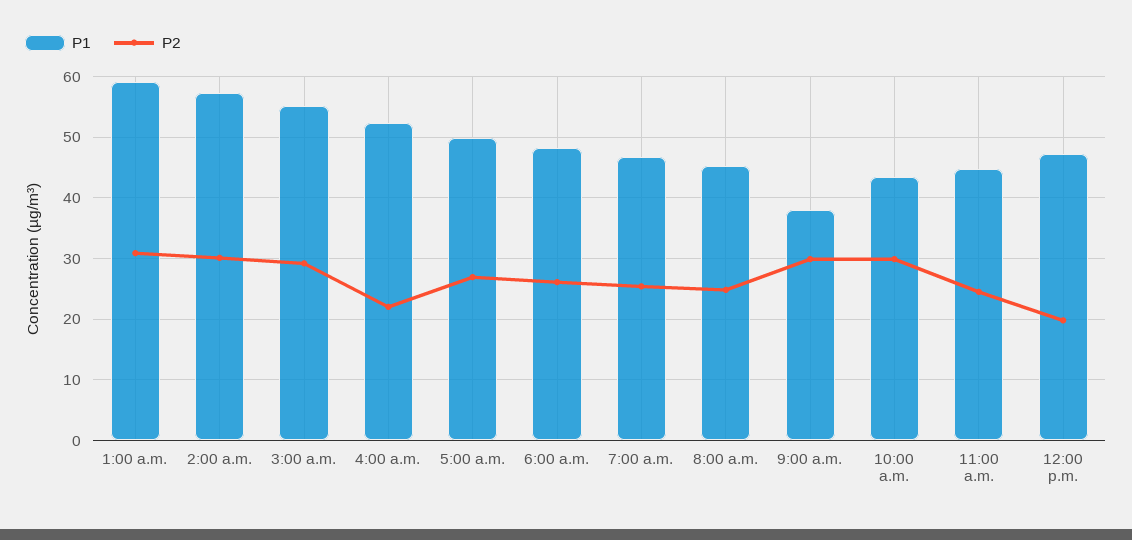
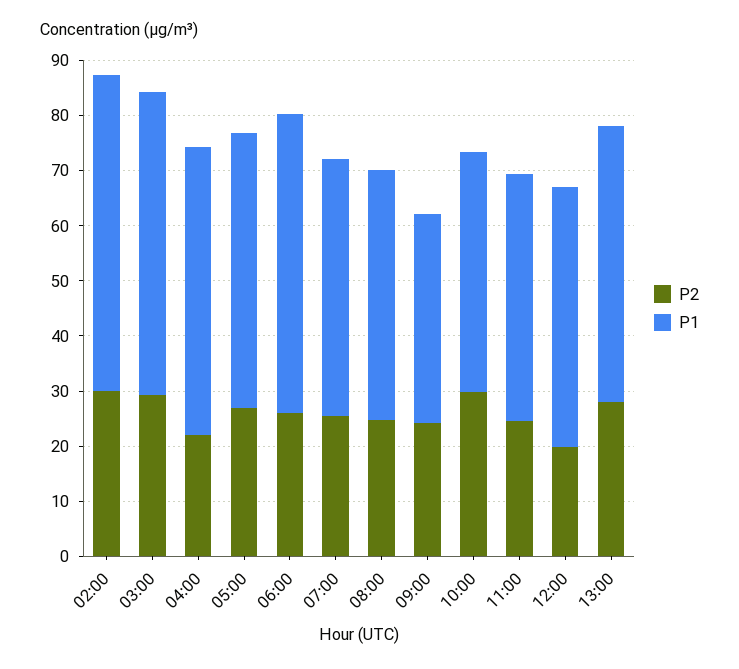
P1, 1:00 a.m.: 59 -> none
P2, 1:00 a.m.: 31 -> none
P1, 6:00 a.m.: 48 -> 54
P2, 9:00 a.m.: 30 -> 24
P2, 13:00: none -> 28
P1, 13:00: none -> 50

